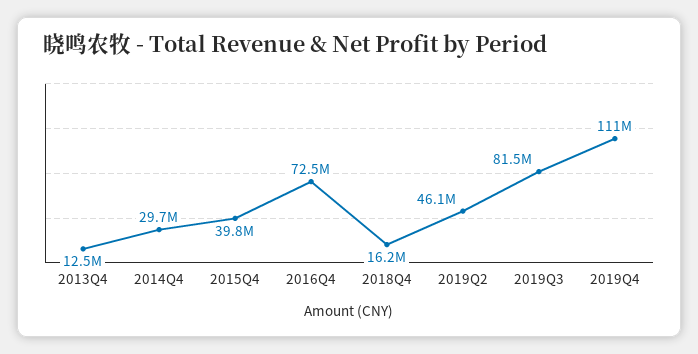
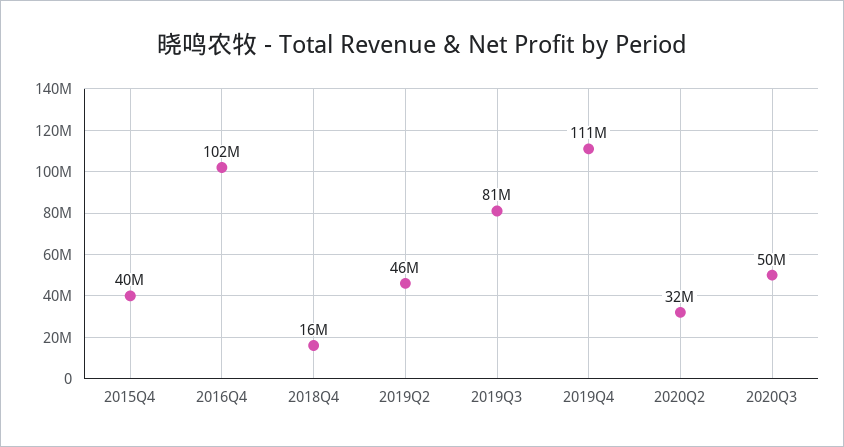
2013Q4: 12500000 -> none
2014Q4: 29700000 -> none
2016Q4: 72500000 -> 102000000
2020Q2: none -> 32000000
2020Q3: none -> 50000000

